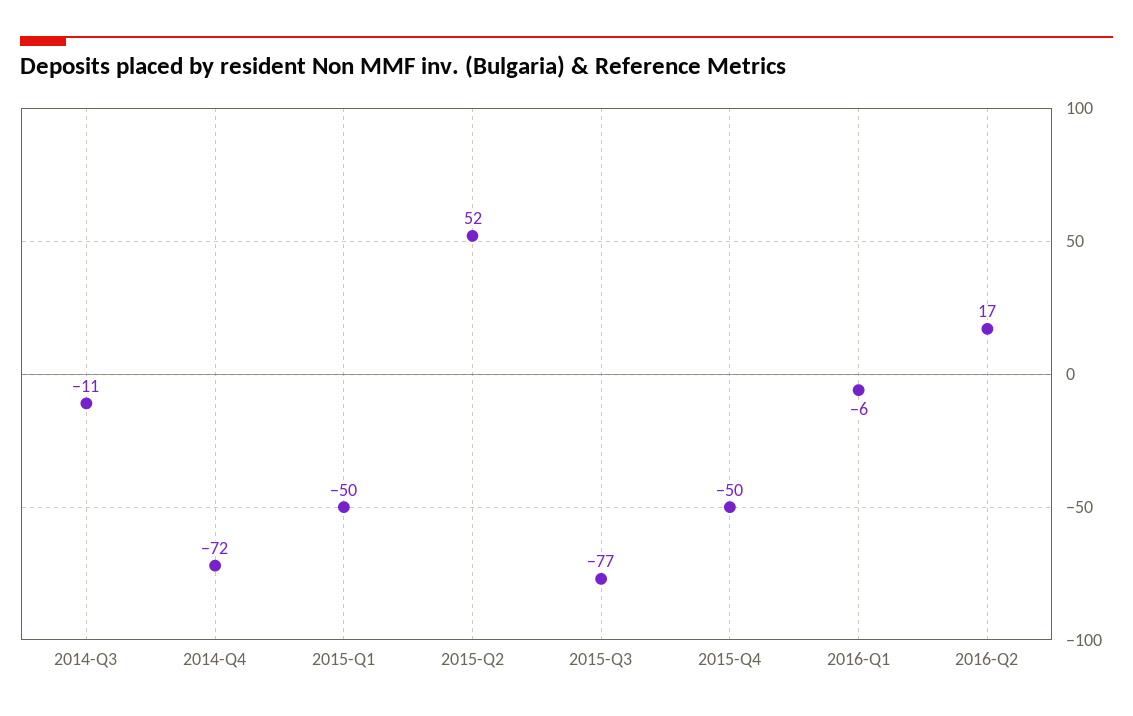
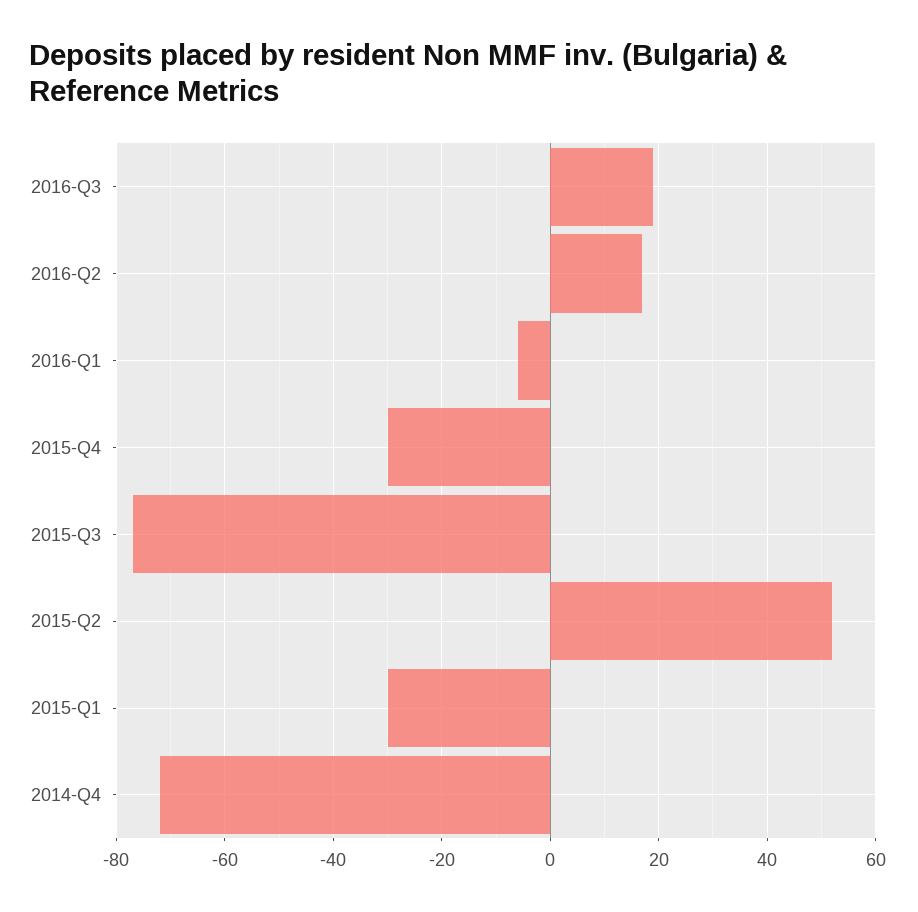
2014-Q3: -11 -> none
2015-Q1: -50 -> -30
2015-Q4: -50 -> -30
2016-Q3: none -> 20

